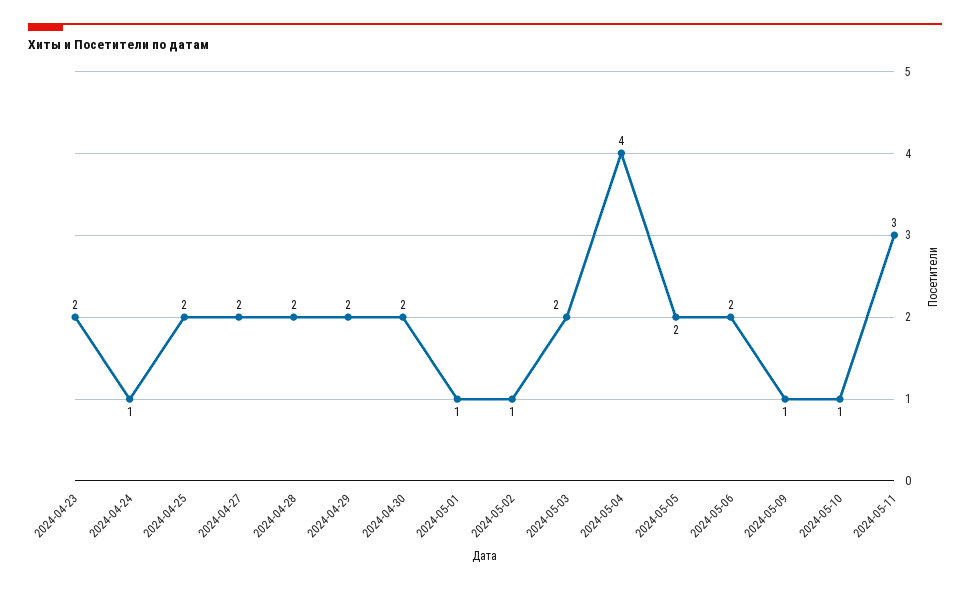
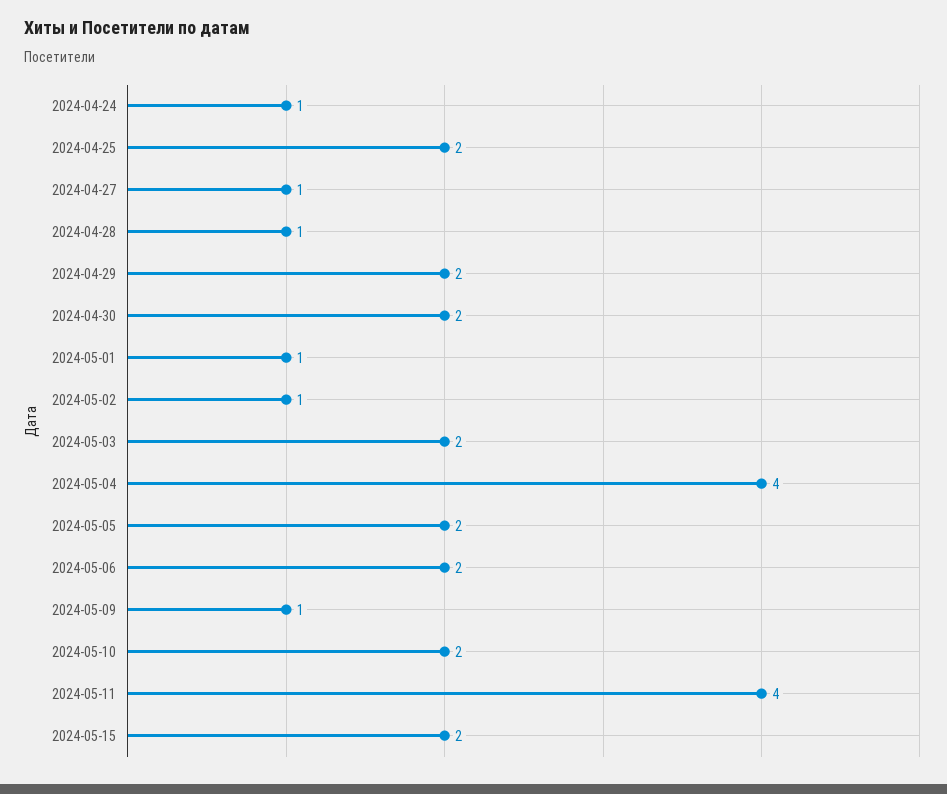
2024-04-23: 2 -> none
2024-04-27: 2 -> 1
2024-04-28: 2 -> 1
2024-05-10: 1 -> 2
2024-05-11: 3 -> 4
2024-05-15: none -> 2

